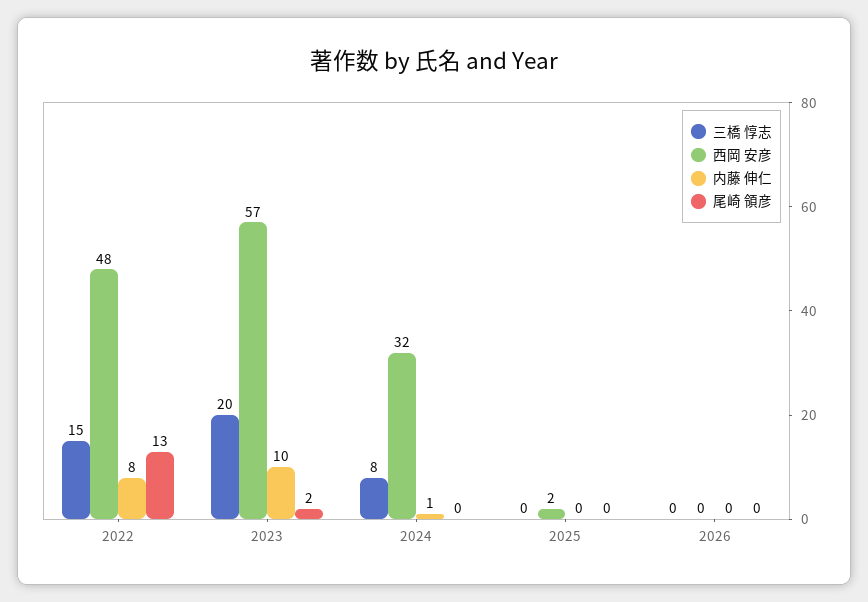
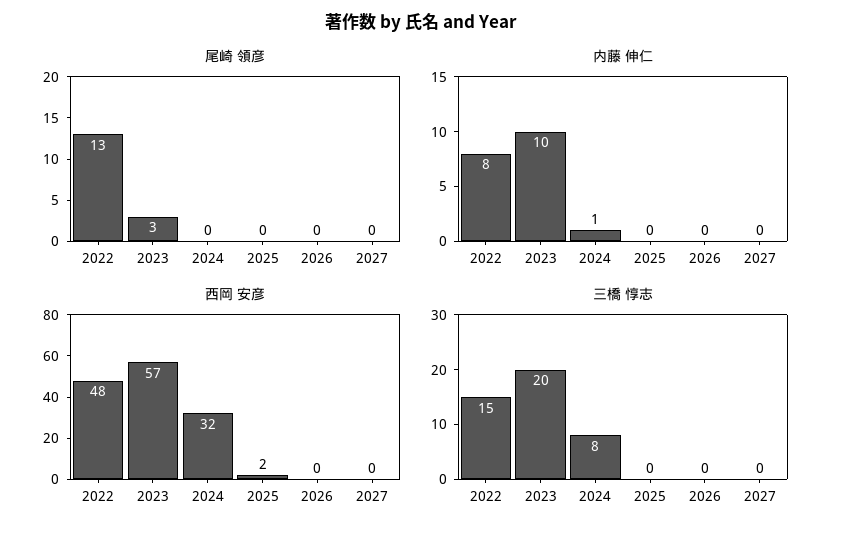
尾崎 領彦, 2023: 2 -> 3
尾崎 領彦, 2027: none -> 0
内藤 伸仁, 2027: none -> 0
西岡 安彦, 2027: none -> 0
三橋 惇志, 2027: none -> 0

